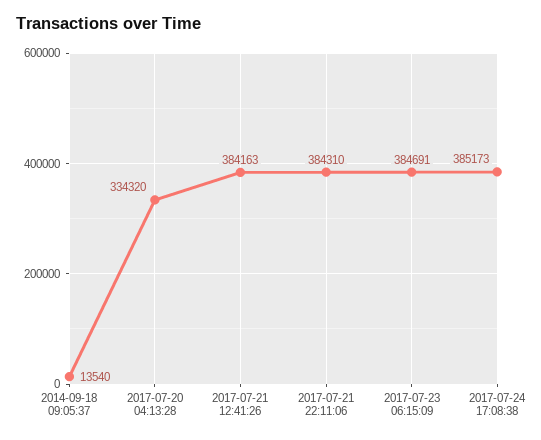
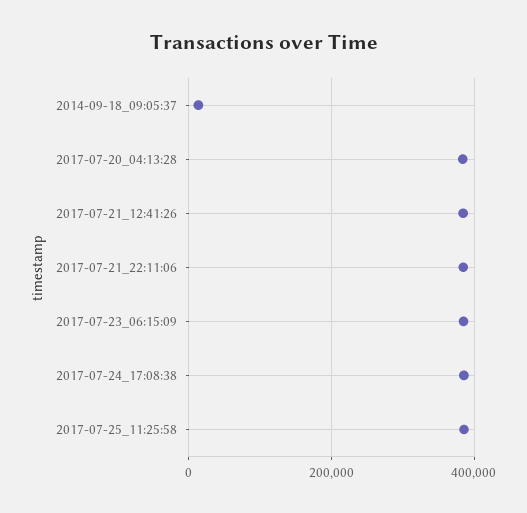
2017-07-20 04:13:28: 334320 -> 380000
2017-07-25_11:25:58: none -> 380000

